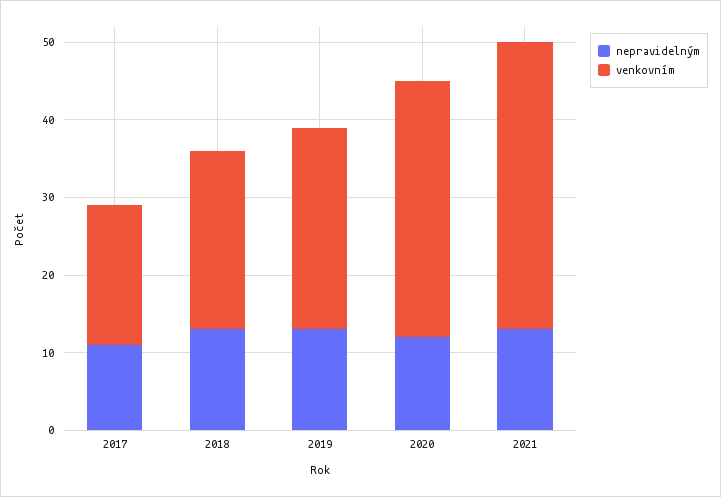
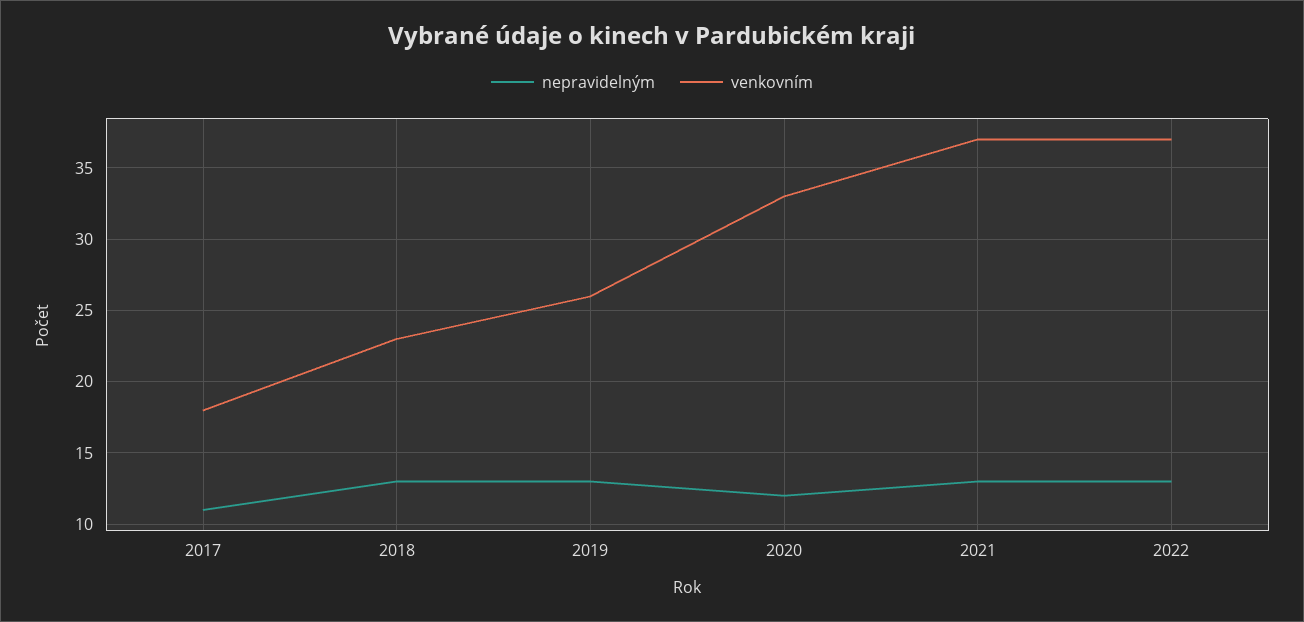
nepravidelným, 2022: none -> 13
venkovním, 2022: none -> 37

